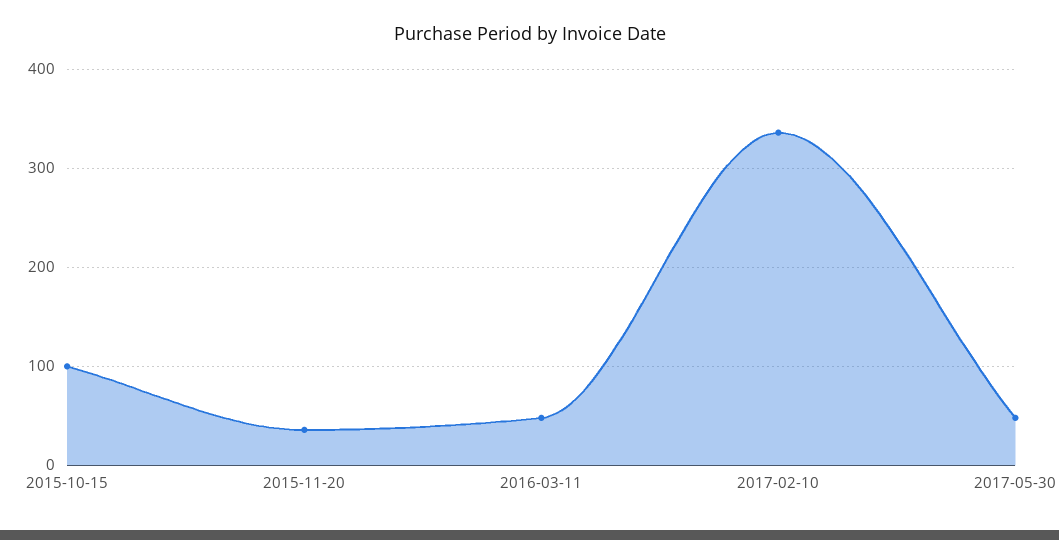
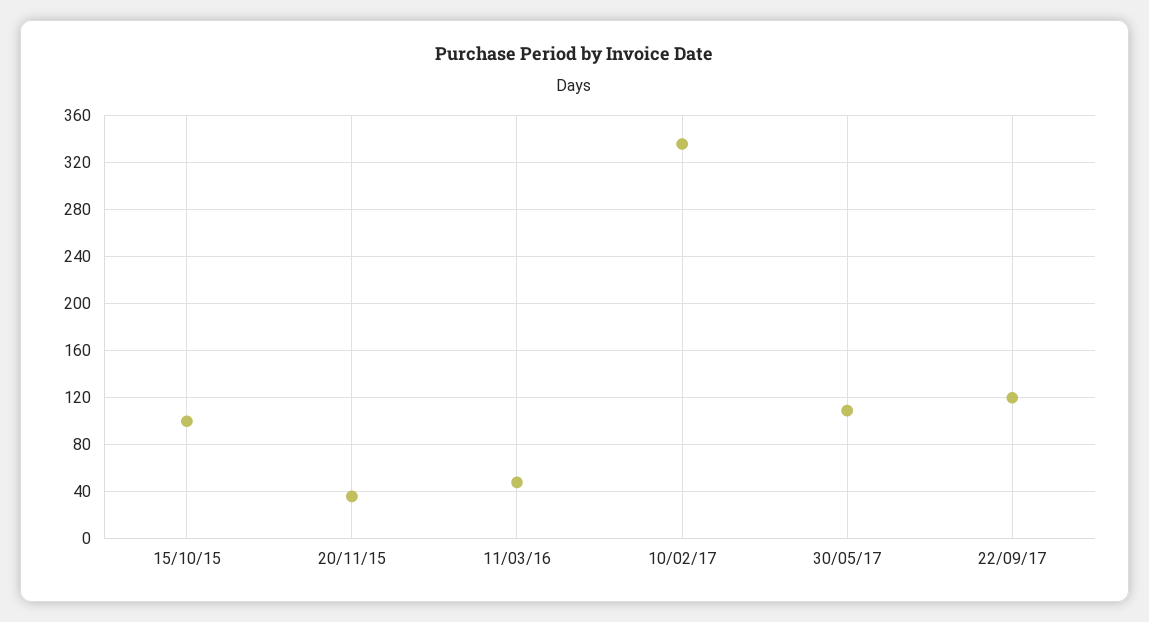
2017-05-30: 50 -> 110
22/09/17: none -> 120

